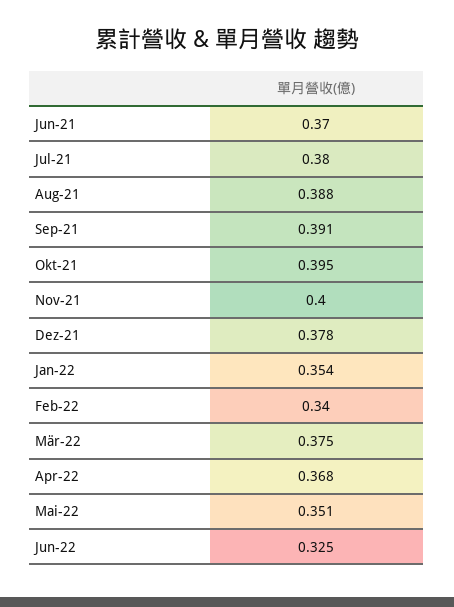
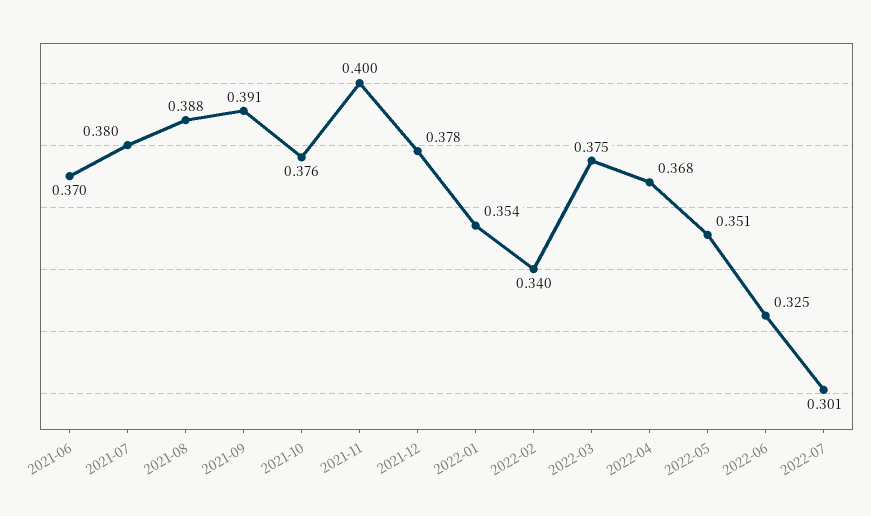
Okt-21: 0.395 -> 0.376
2022-07: none -> 0.301

